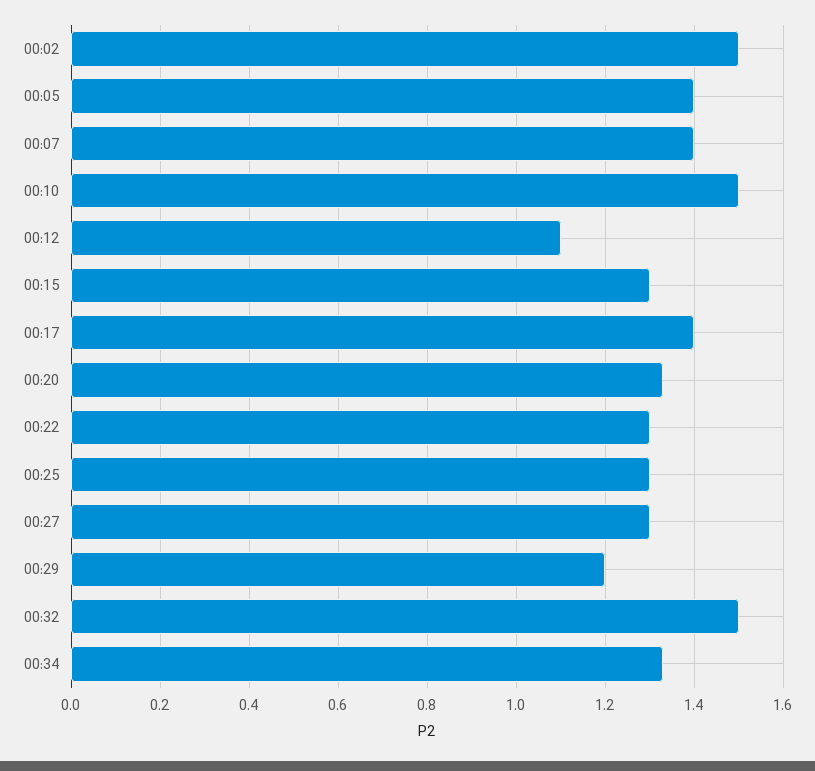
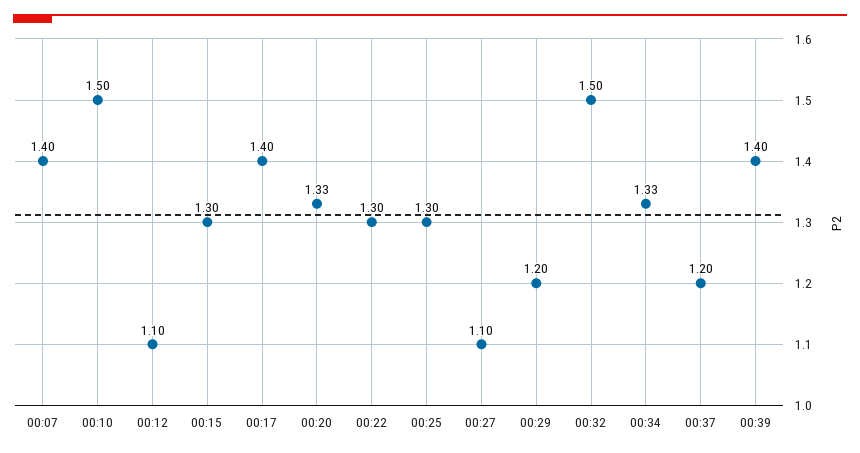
00:02: 1.5 -> none
00:05: 1.4 -> none
00:27: 1.3 -> 1.1
00:37: none -> 1.2
00:39: none -> 1.4

